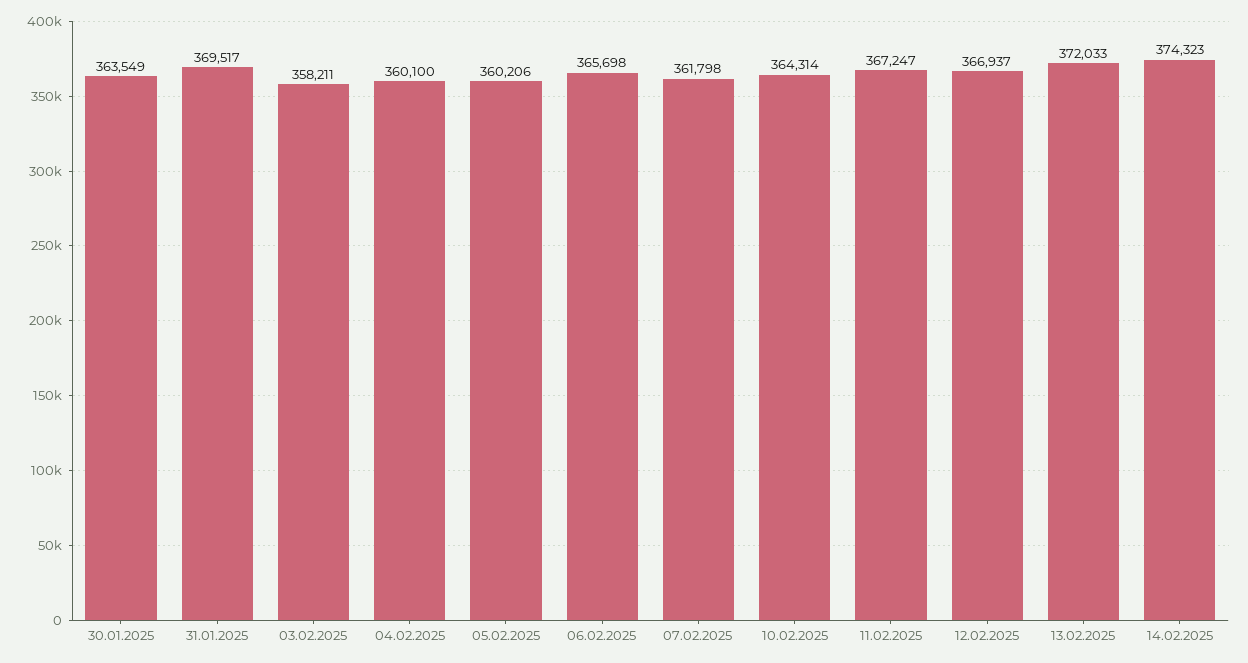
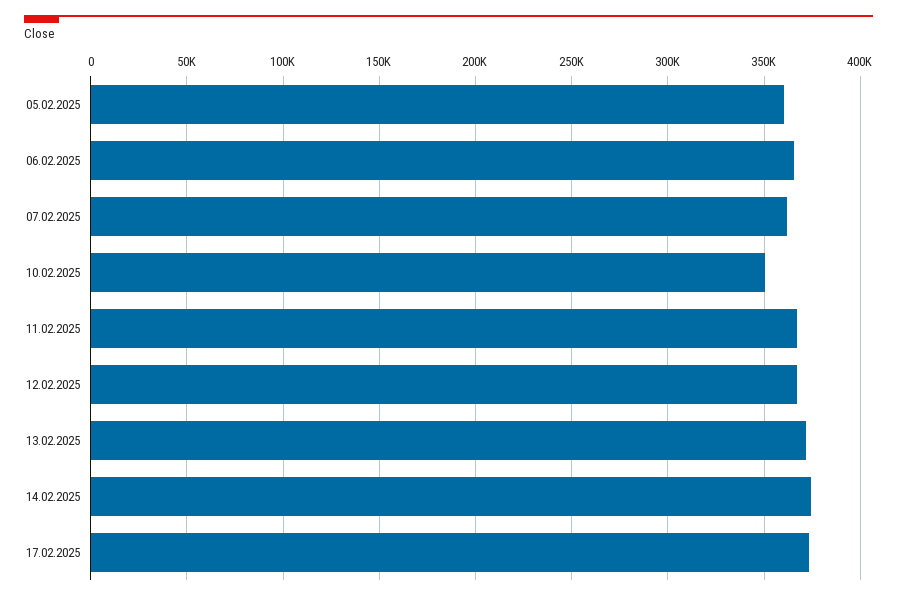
30.01.2025: 363549 -> none
31.01.2025: 369517 -> none
03.02.2025: 358211 -> none
04.02.2025: 360100 -> none
10.02.2025: 364314 -> 350000
17.02.2025: none -> 375000

